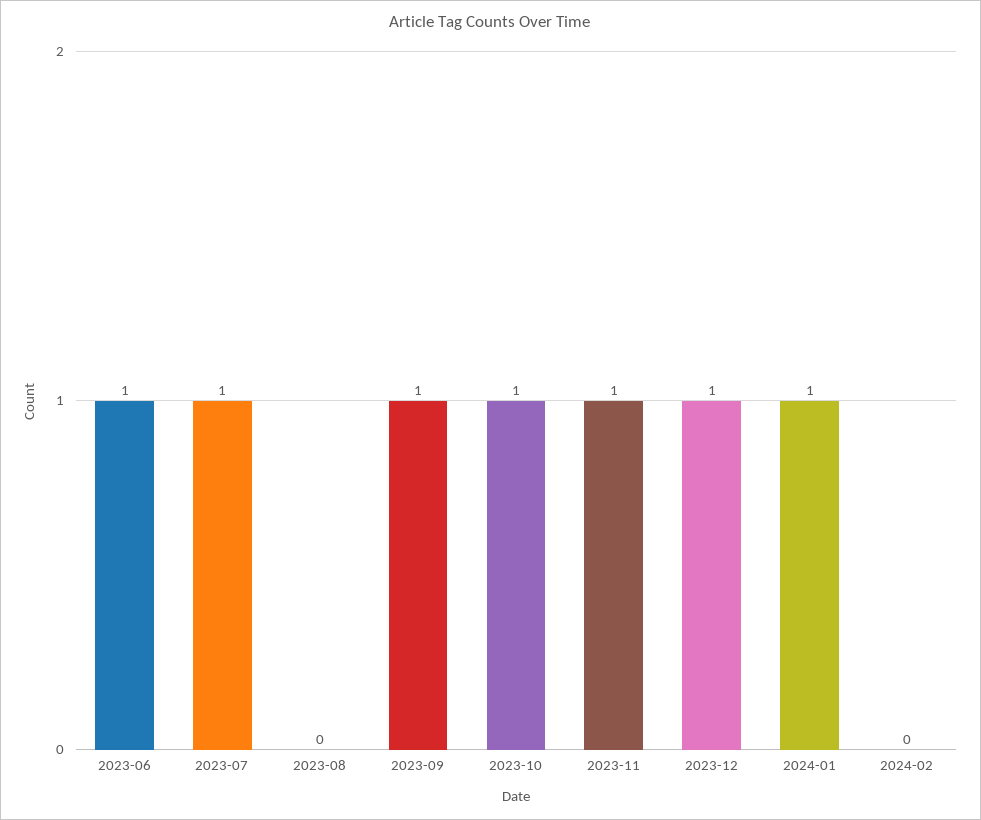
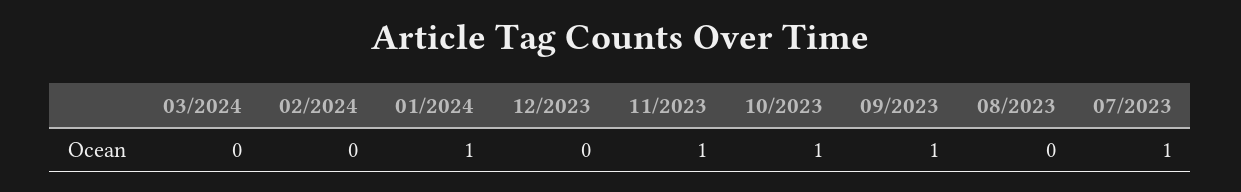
2023-06: 1 -> none
2023-12: 1 -> 0
03/2024: none -> 0

